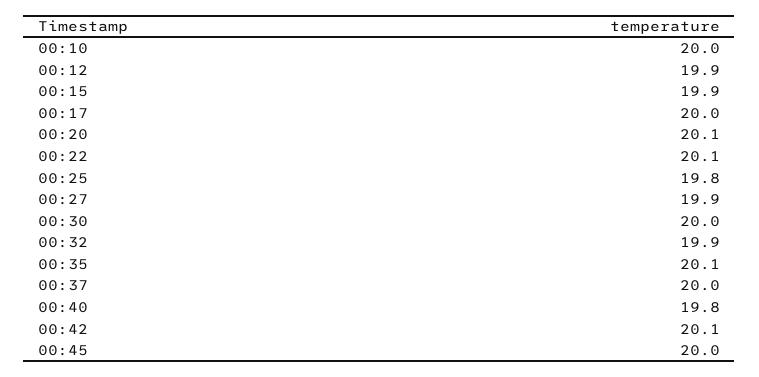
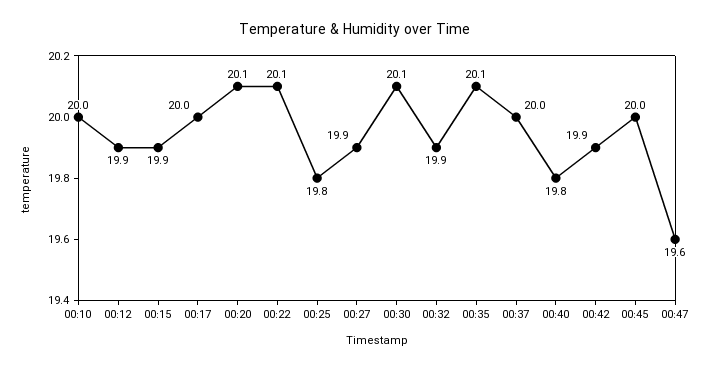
00:30: 20 -> 20.1
00:42: 20.1 -> 19.9
00:47: none -> 19.6

